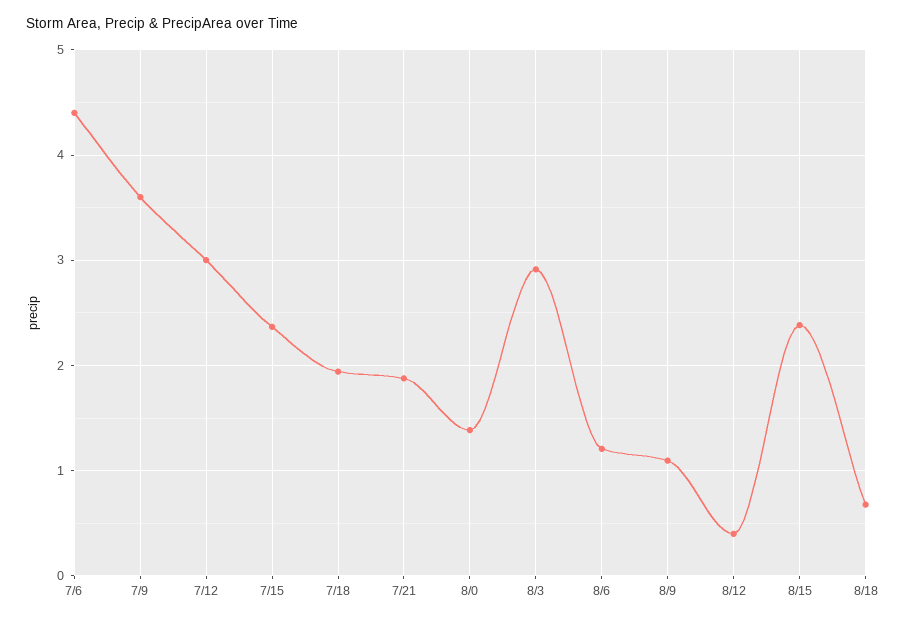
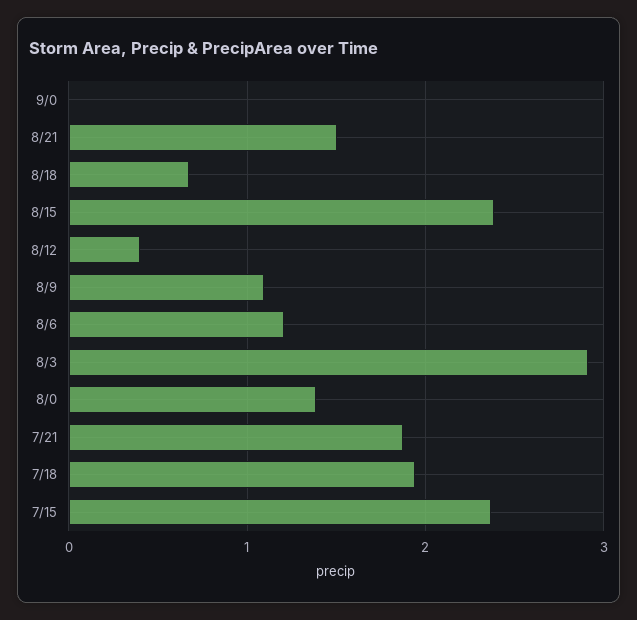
7/6: 4.4 -> none
7/9: 3.6 -> none
7/12: 3 -> none
9/0: none -> 0
8/21: none -> 1.5

